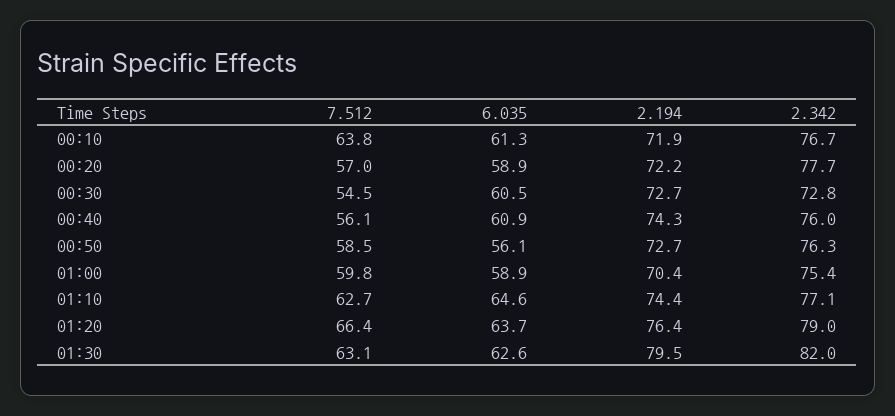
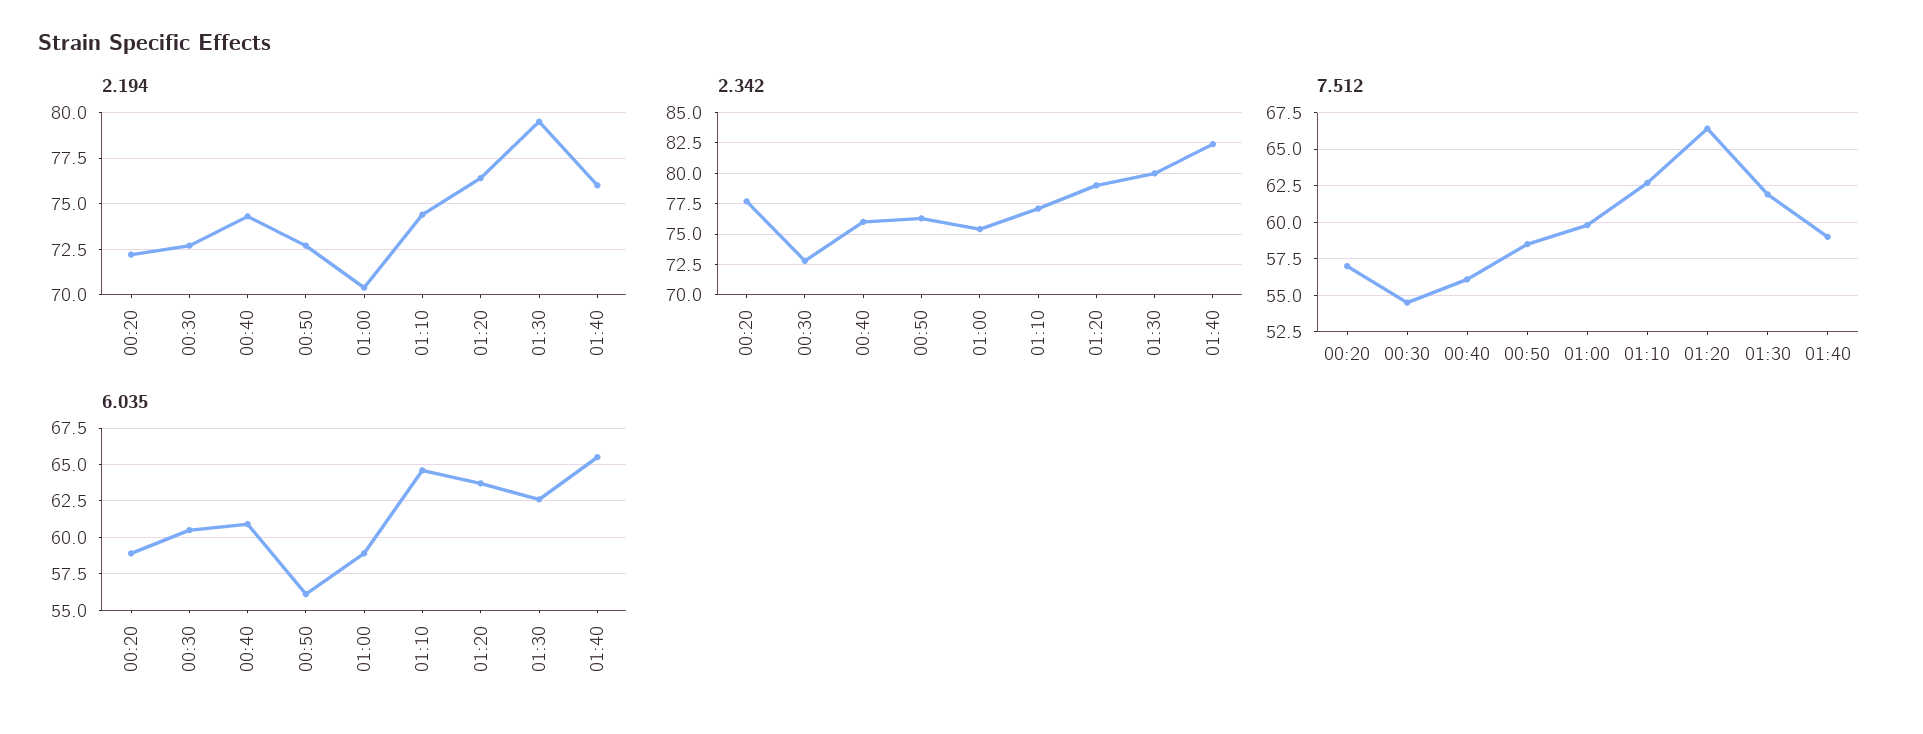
7.512, 00:10: 63.8 -> none
6.035, 00:10: 61.3 -> none
2.194, 00:10: 71.9 -> none
2.342, 00:10: 76.7 -> none
7.512, 01:30: 63.1 -> 62
2.342, 01:30: 82 -> 80
2.194, 01:40: none -> 76
2.342, 01:40: none -> 82.5
7.512, 01:40: none -> 59
6.035, 01:40: none -> 65.5

